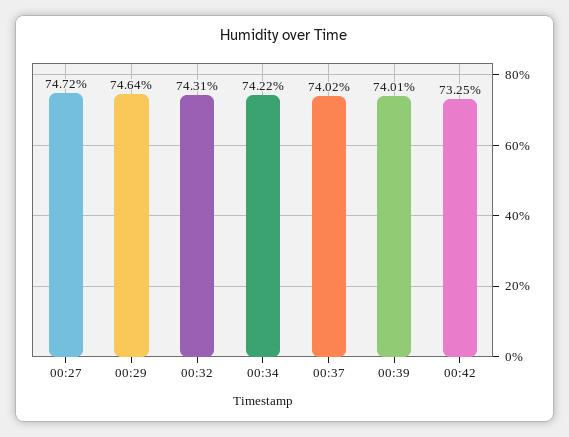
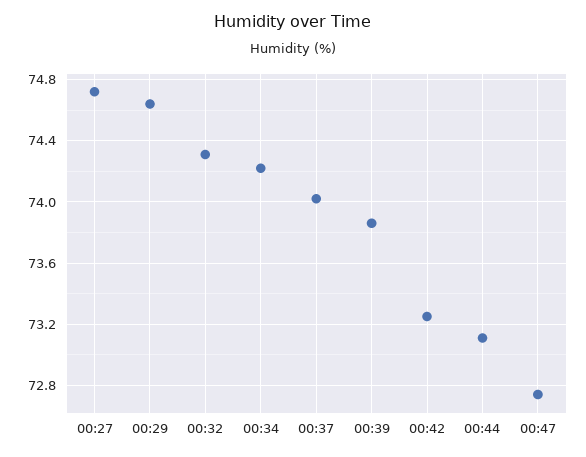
00:39: 74.01 -> 73.85
00:44: none -> 73.1
00:47: none -> 72.75

